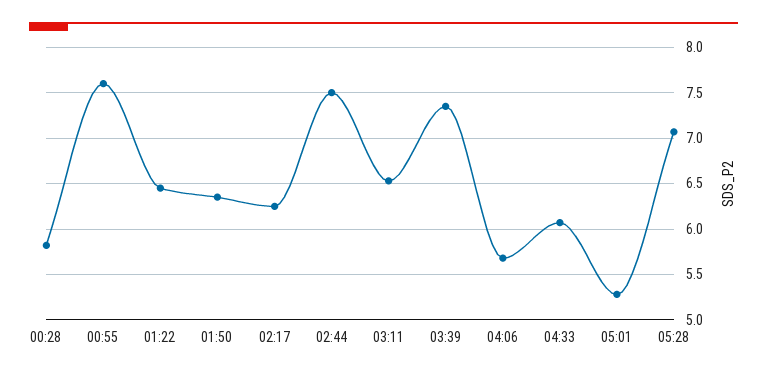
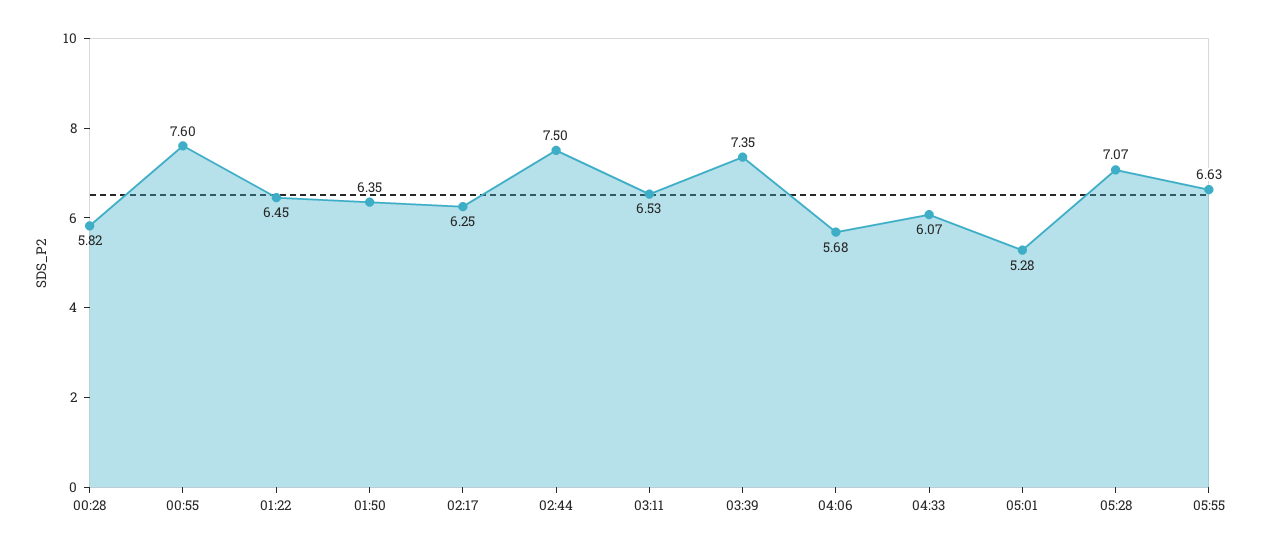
05:55: none -> 6.63

